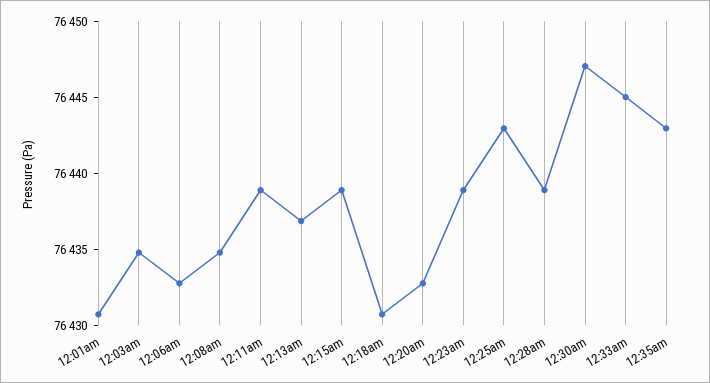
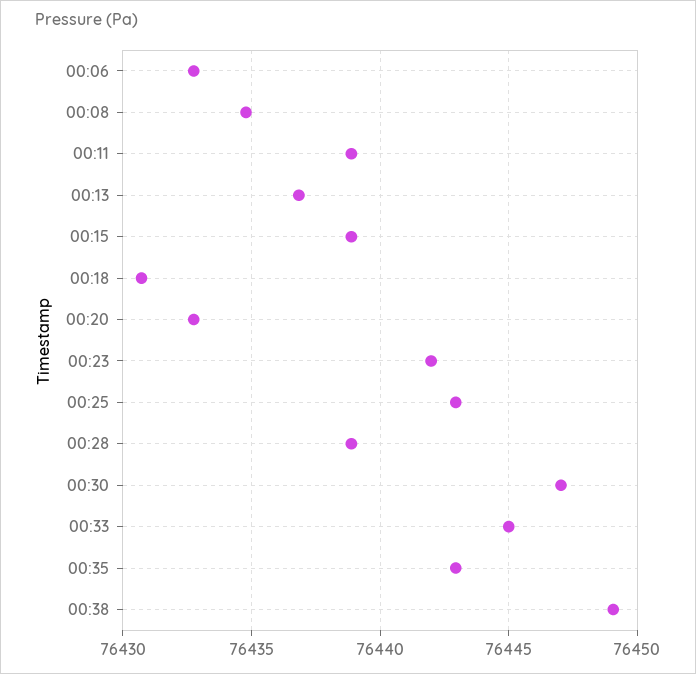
12:01am: 76431 -> none
12:03am: 76435 -> none
12:23am: 76439 -> 76442
00:38: none -> 76449

